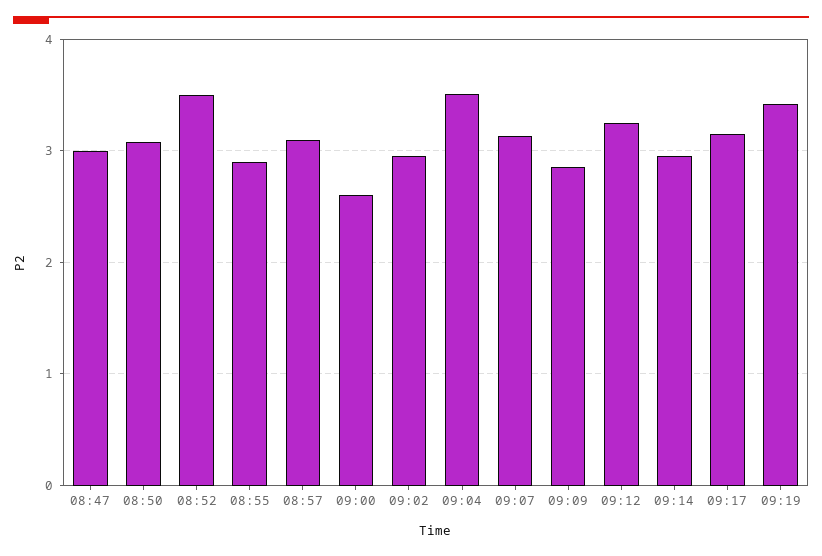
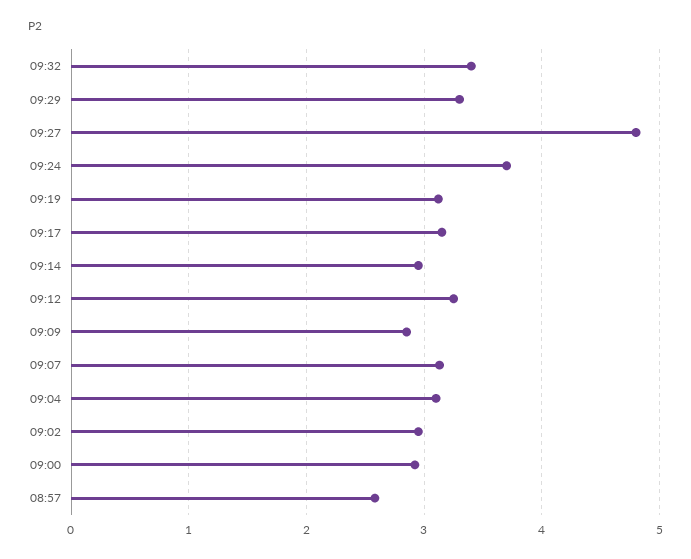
08:47: 3 -> none
08:50: 3.1 -> none
08:52: 3.5 -> none
08:55: 2.9 -> none
08:57: 3.1 -> 2.6
09:00: 2.6 -> 2.9
09:04: 3.5 -> 3.1
09:19: 3.4 -> 3.1
09:32: none -> 3.4
09:29: none -> 3.3
09:27: none -> 4.8
09:24: none -> 3.7

